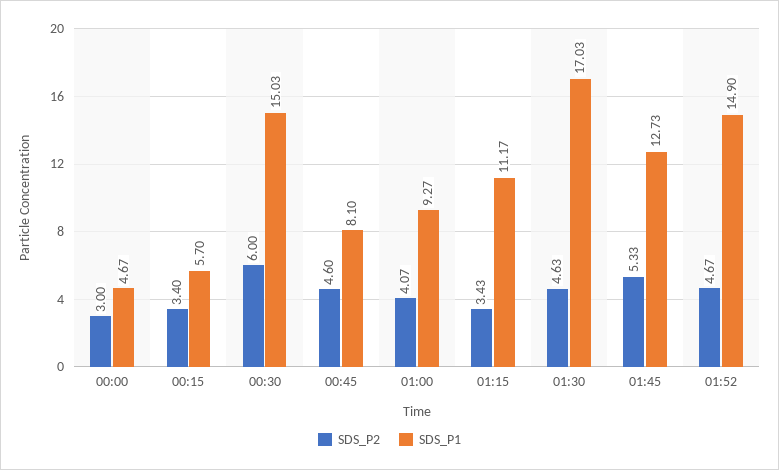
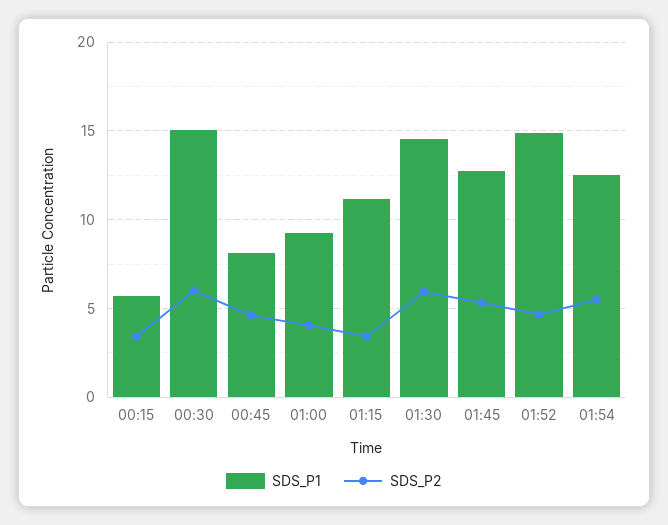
SDS_P2, 00:00: 3 -> none
SDS_P1, 00:00: 4.67 -> none
SDS_P2, 01:30: 4.63 -> 6
SDS_P1, 01:30: 17.03 -> 14.5
SDS_P1, 01:54: none -> 12.5
SDS_P2, 01:54: none -> 5.5

